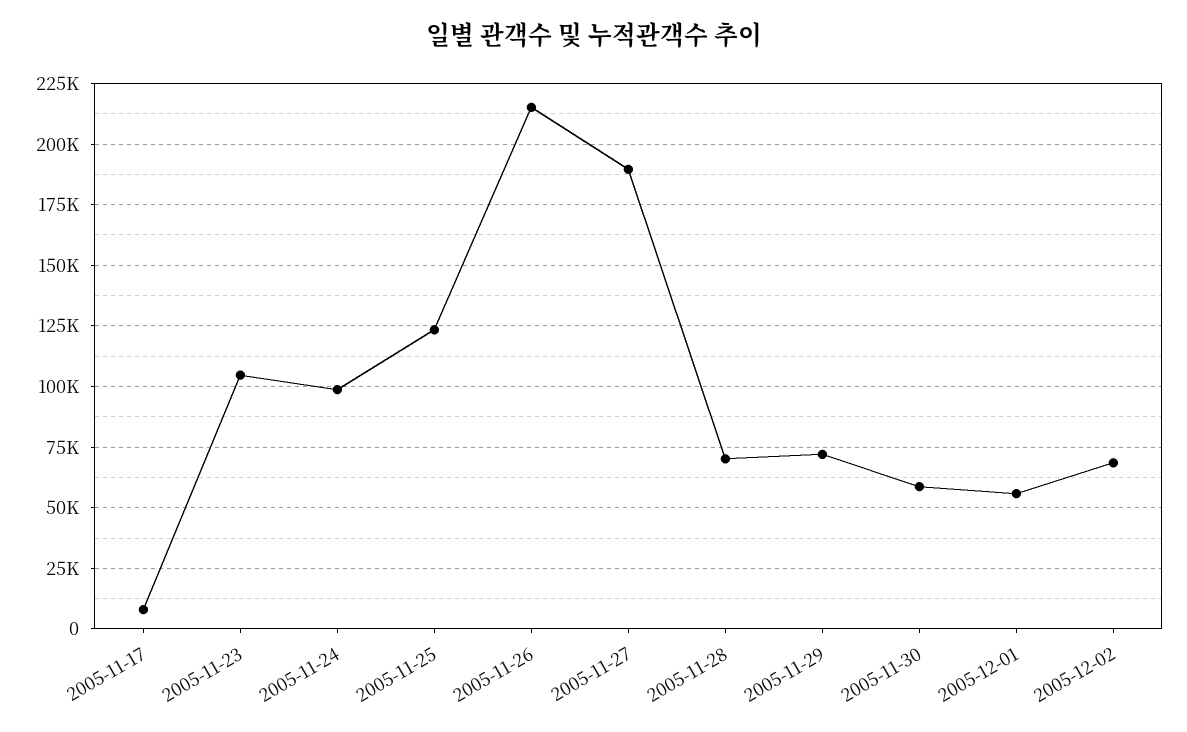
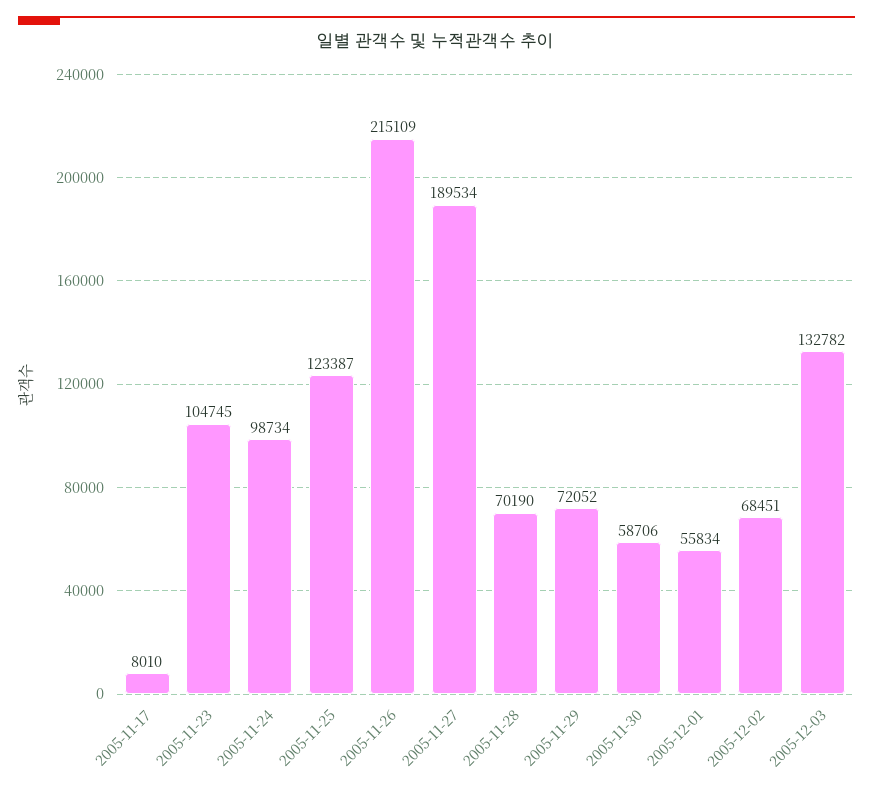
2005-12-03: none -> 132782

